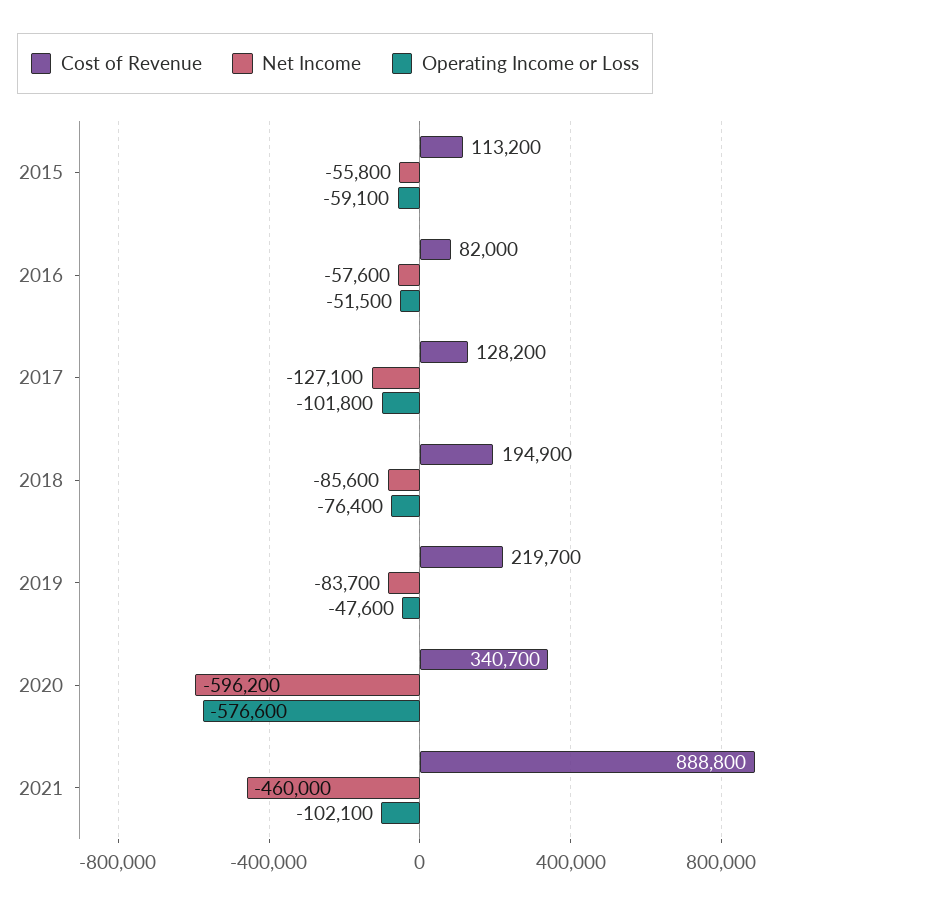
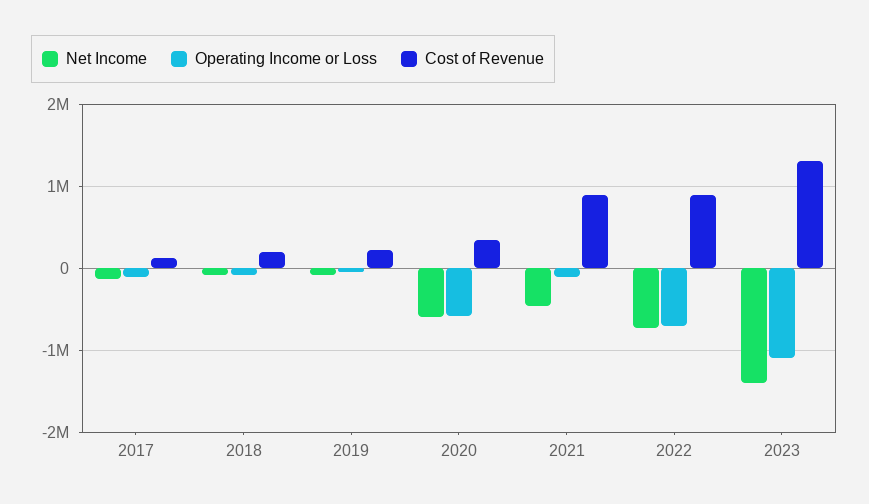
Cost of Revenue, 2015: 113200 -> none
Net Income, 2015: -55800 -> none
Operating Income or Loss, 2015: -59100 -> none
Cost of Revenue, 2016: 82000 -> none
Net Income, 2016: -57600 -> none
Operating Income or Loss, 2016: -51500 -> none
Net Income, 2022: none -> -700000
Operating Income or Loss, 2022: none -> -700000
Cost of Revenue, 2022: none -> 900000
Net Income, 2023: none -> -1400000
Operating Income or Loss, 2023: none -> -1100000
Cost of Revenue, 2023: none -> 1300000

